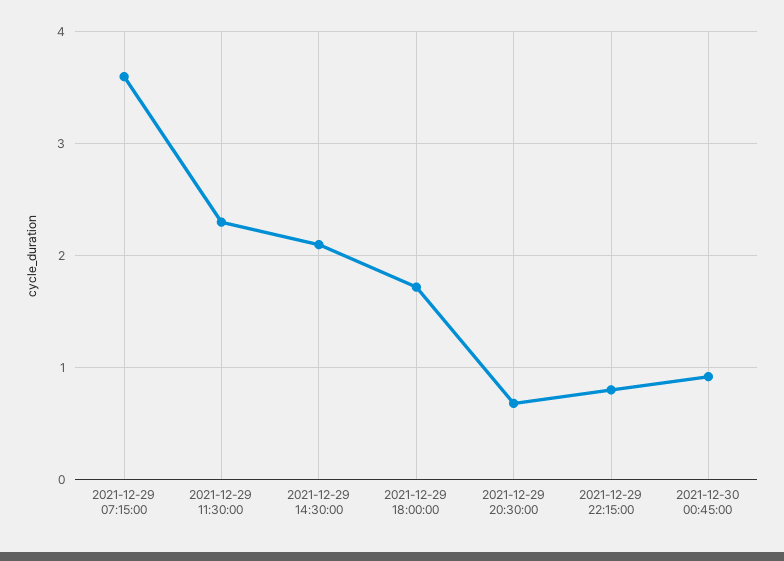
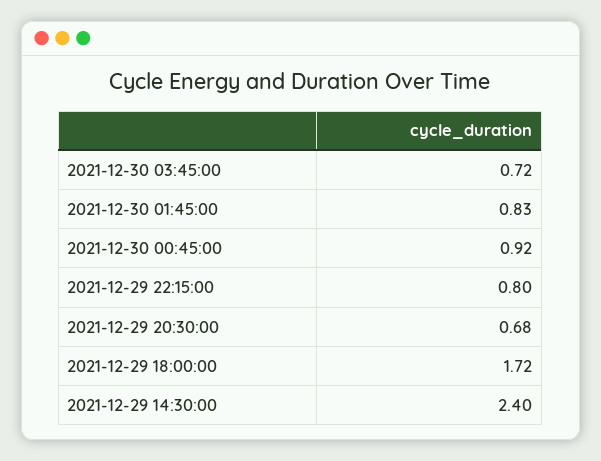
2021-12-29 07:15:00: 3.6 -> none
2021-12-29 11:30:00: 2.3 -> none
2021-12-29 14:30:00: 2.1 -> 2.4
2021-12-30 03:45:00: none -> 0.72
2021-12-30 01:45:00: none -> 0.83

